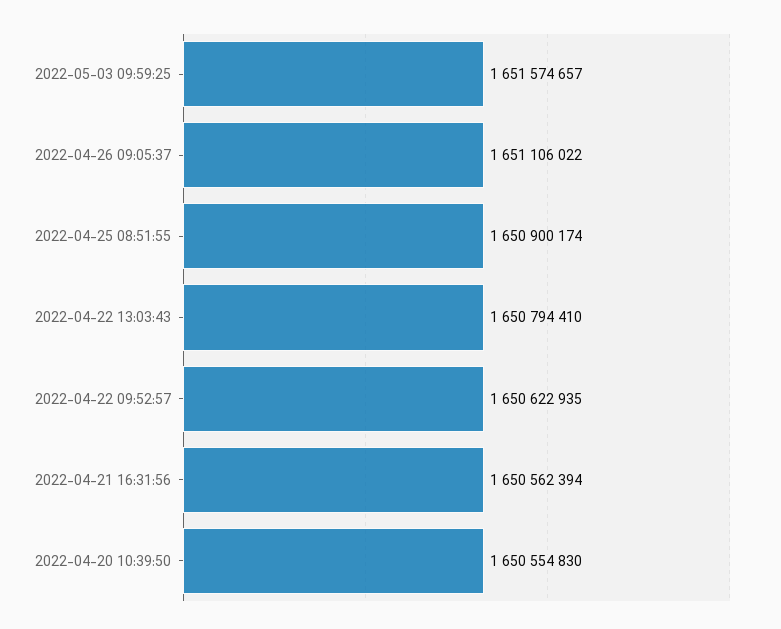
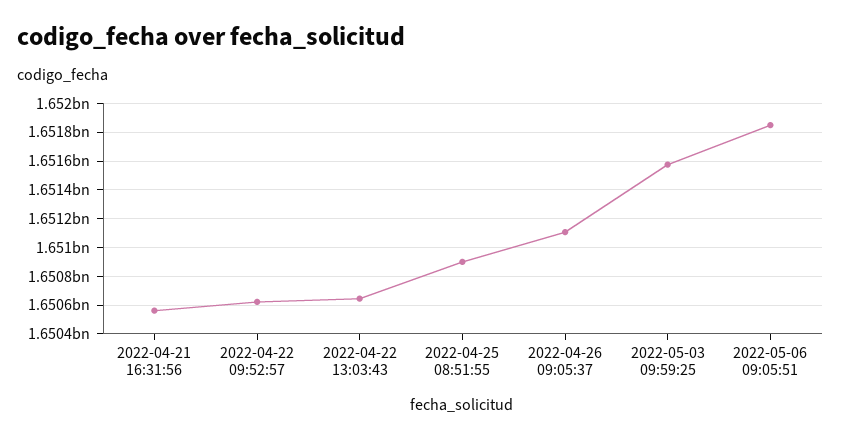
2022-04-22 13:03:43: 1650794410 -> 1650650000
2022-04-20 10:39:50: 1650554830 -> none
2022-05-06 09:05:51: none -> 1651850000

